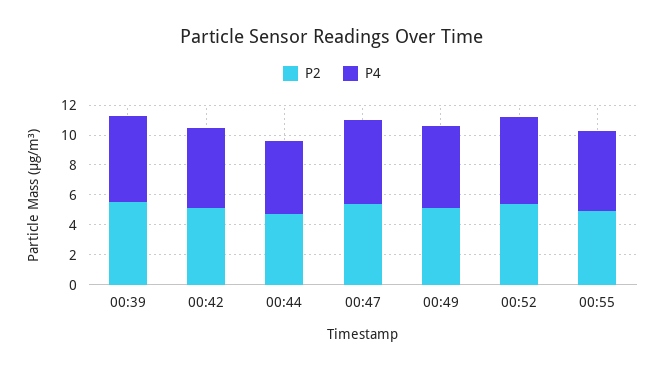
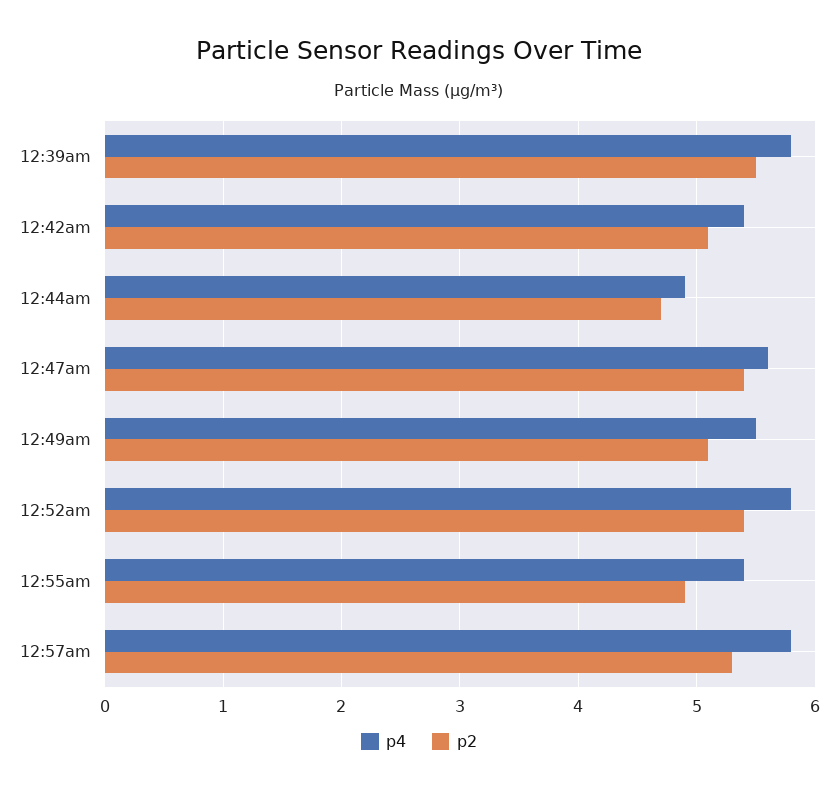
P4, 12:57am: none -> 5.8
P2, 12:57am: none -> 5.3

